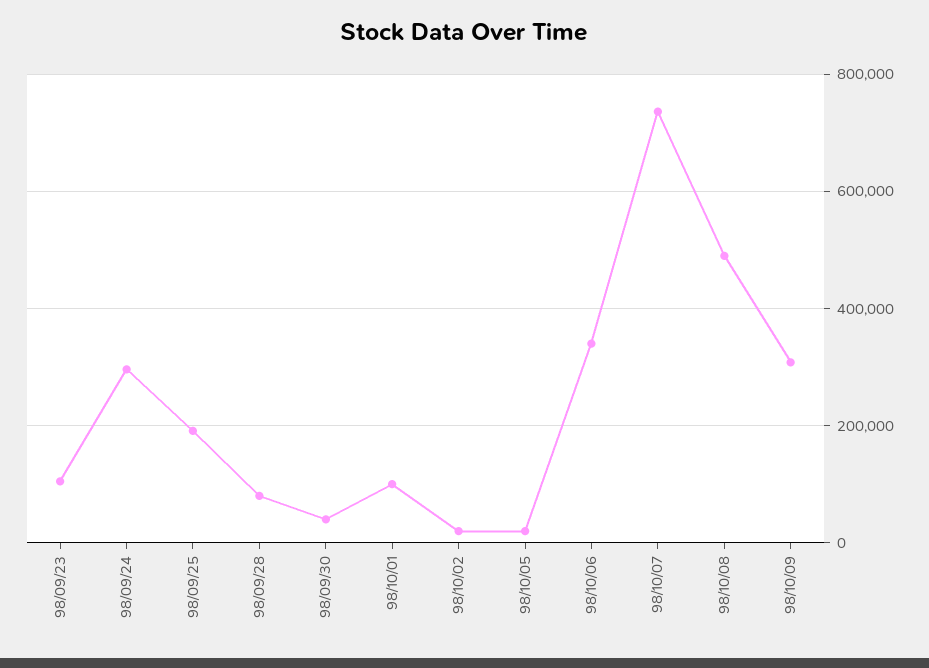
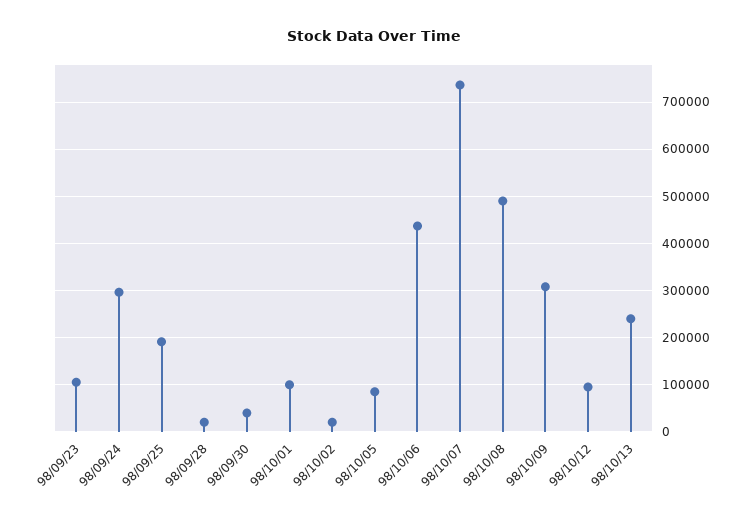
98/09/28: 80000 -> 20000
98/10/05: 20000 -> 80000
98/10/06: 340000 -> 440000
98/10/12: none -> 100000
98/10/13: none -> 240000

